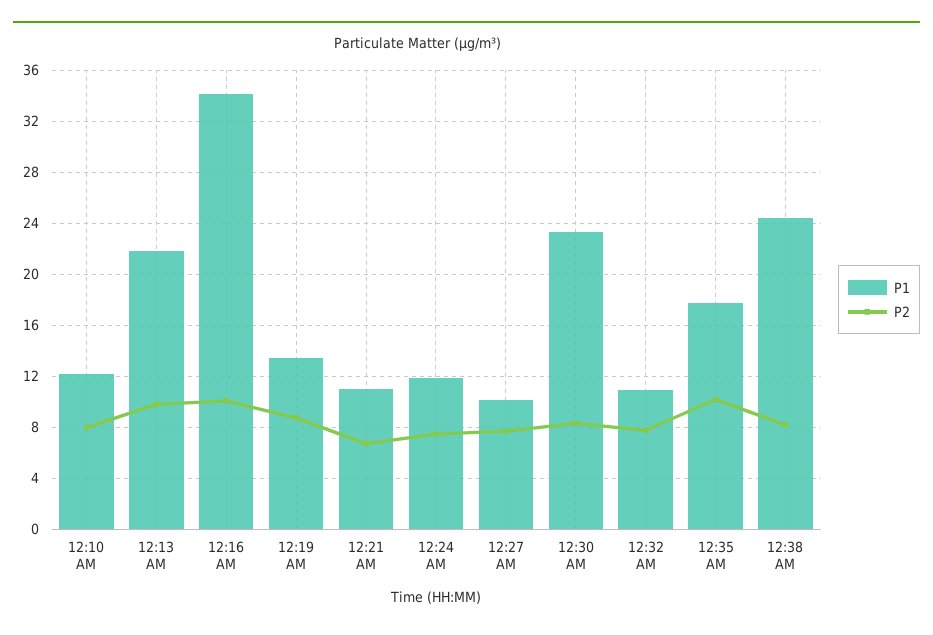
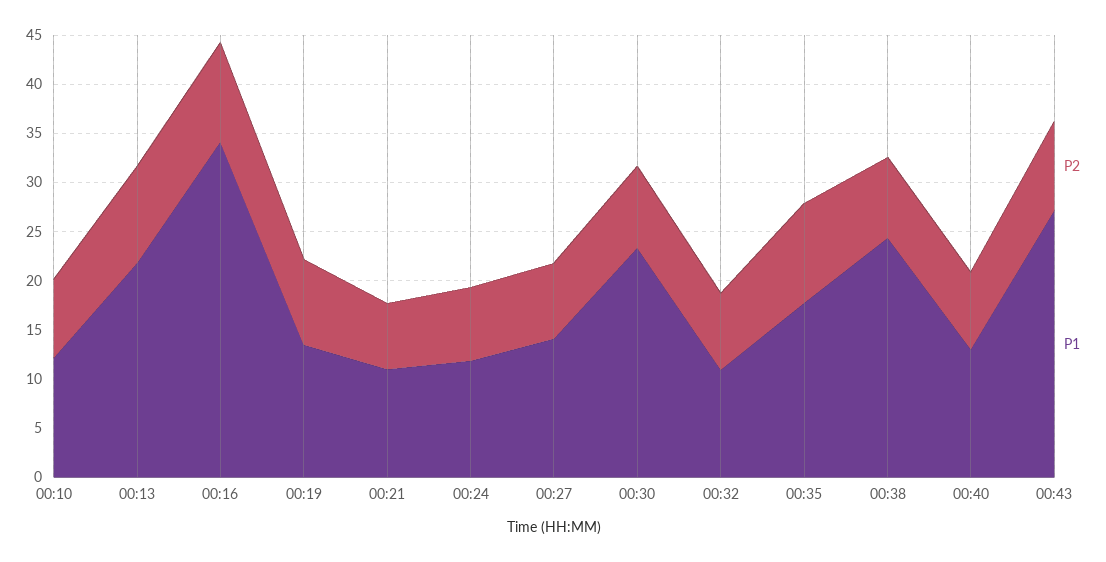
P1, 12:27 AM: 10 -> 14
P2, 00:40: none -> 8
P1, 00:40: none -> 13
P2, 00:43: none -> 9
P1, 00:43: none -> 27

